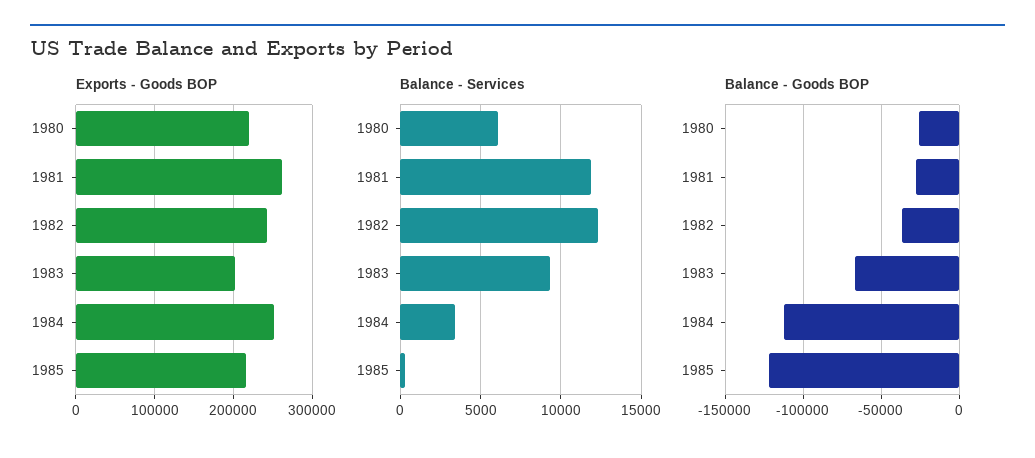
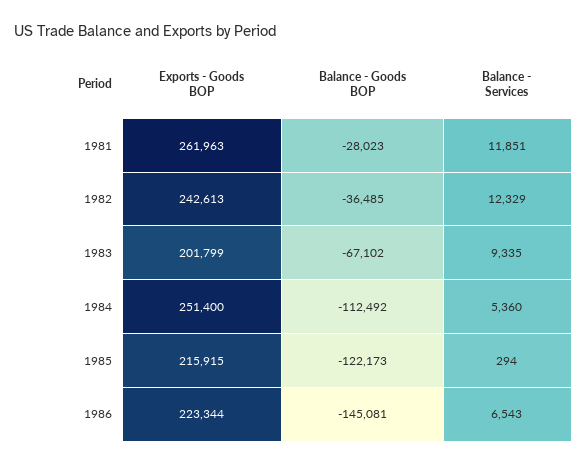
Exports - Goods BOP, 1980: 220000 -> none
Balance - Services, 1980: 6000 -> none
Balance - Services, 1984: 3500 -> 5360
Balance - Goods BOP, 1980: -25000 -> none
Exports - Goods BOP, 1986: none -> 223344
Balance - Goods BOP, 1986: none -> -145081
Balance - Services, 1986: none -> 6543

